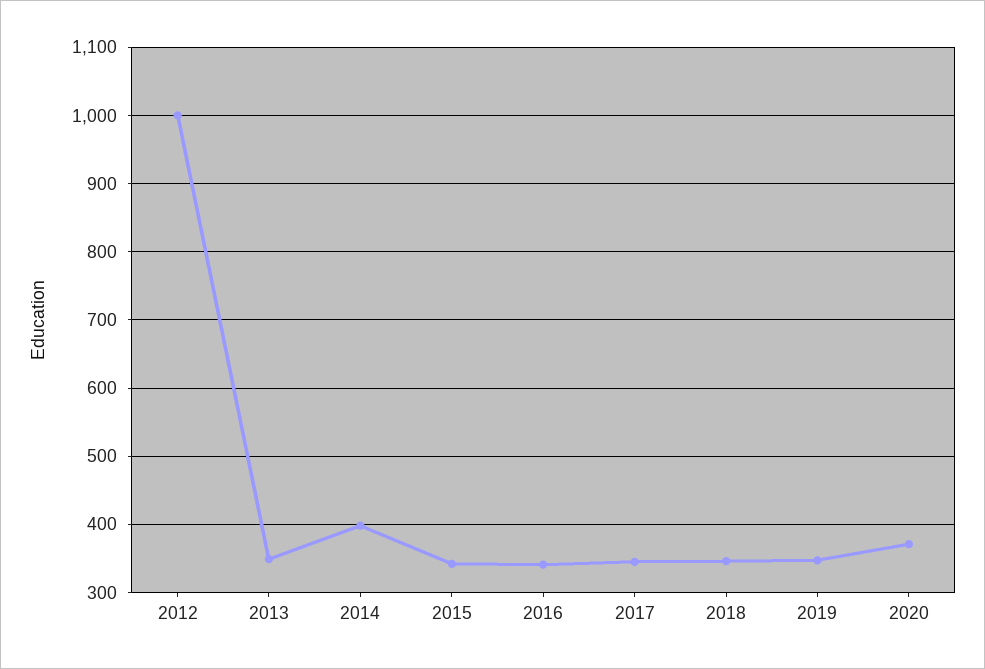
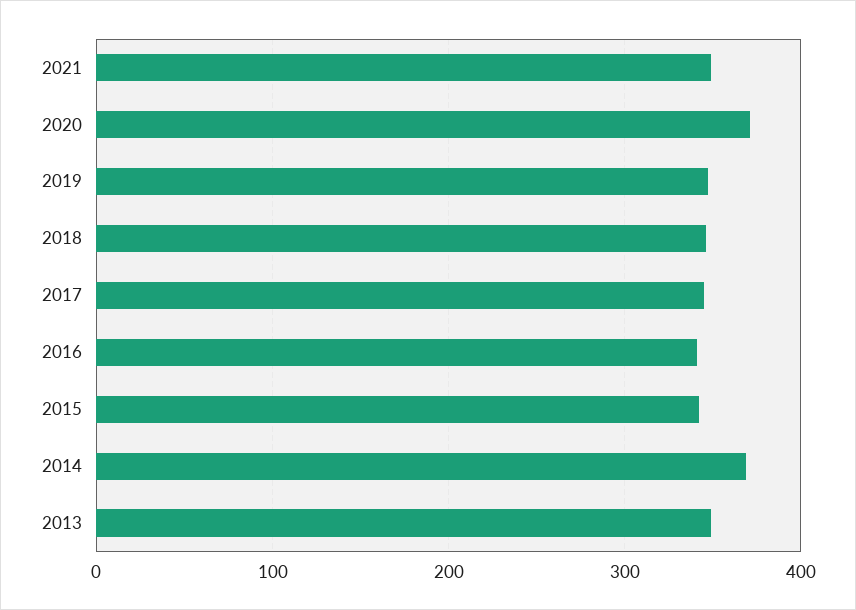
2012: 1000 -> none
2014: 400 -> 370
2021: none -> 350

